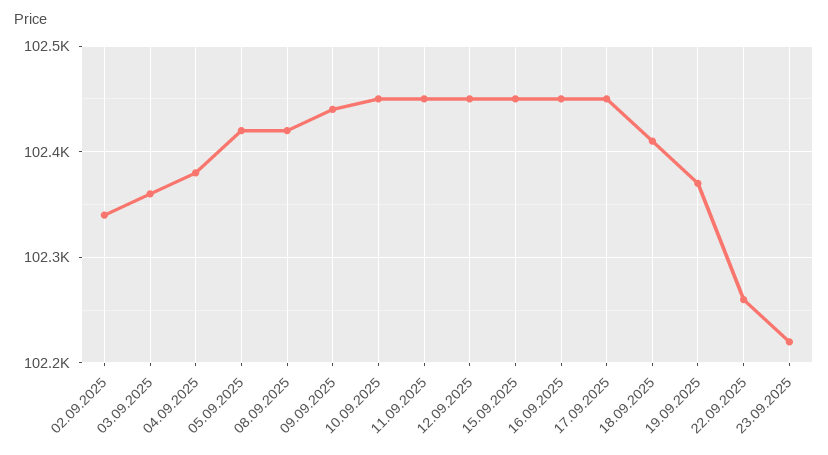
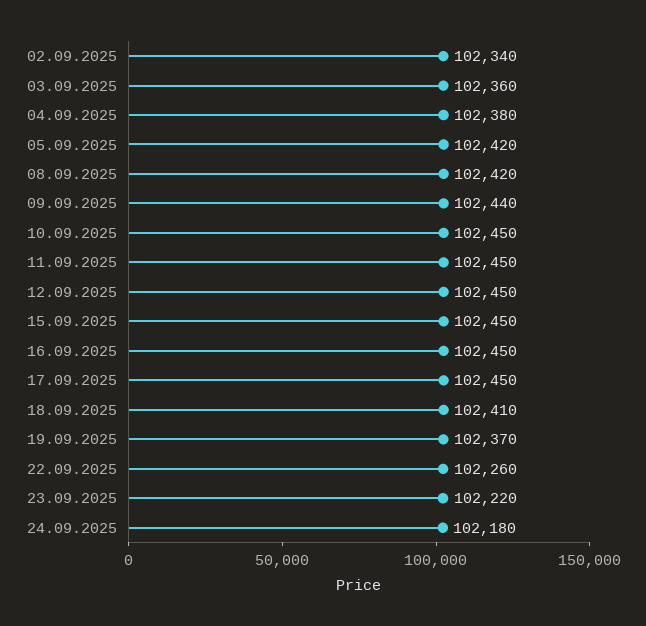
24.09.2025: none -> 102180

